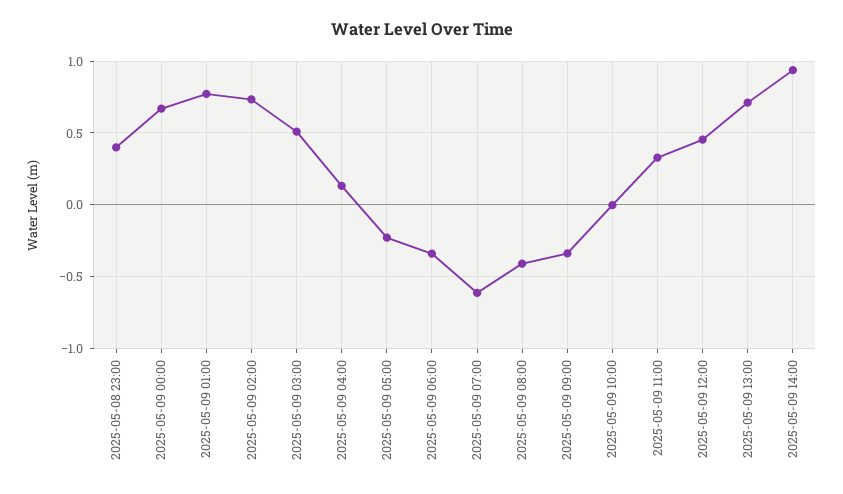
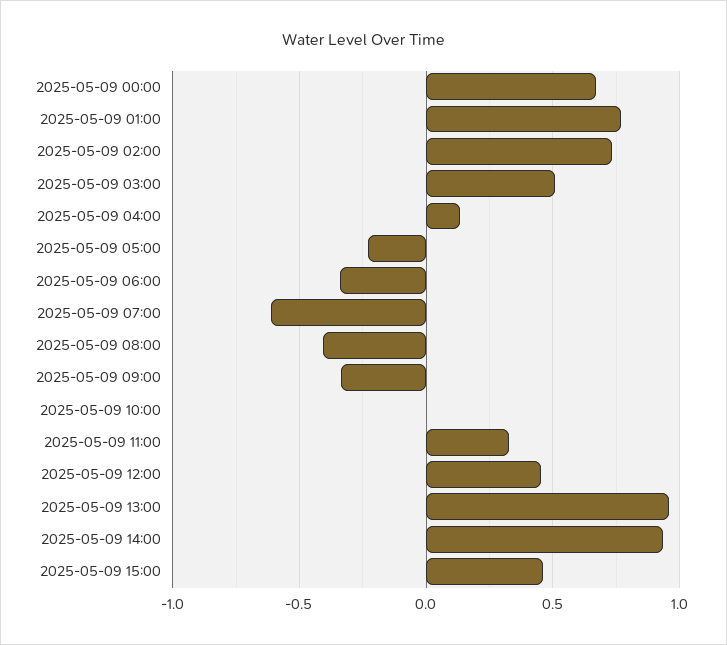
2025-05-08 23:00: 0.4 -> none
2025-05-09 13:00: 0.7 -> 0.95
2025-05-09 15:00: none -> 0.45

